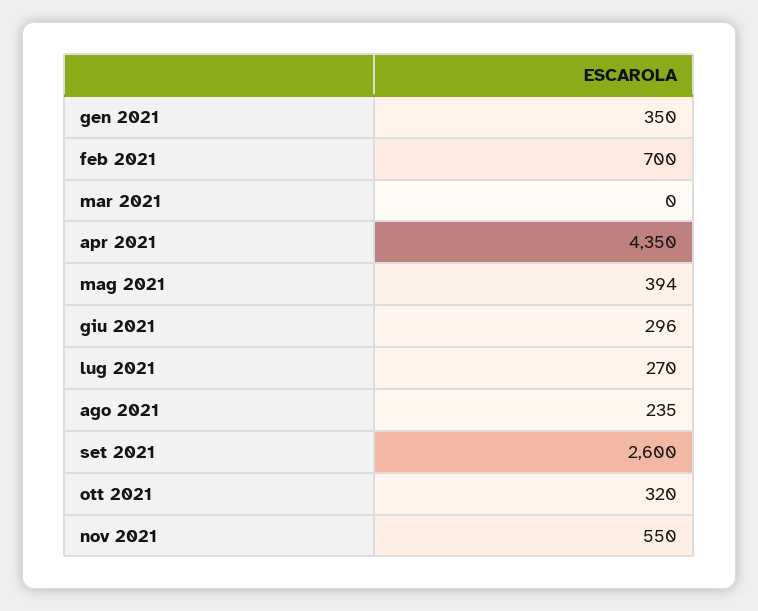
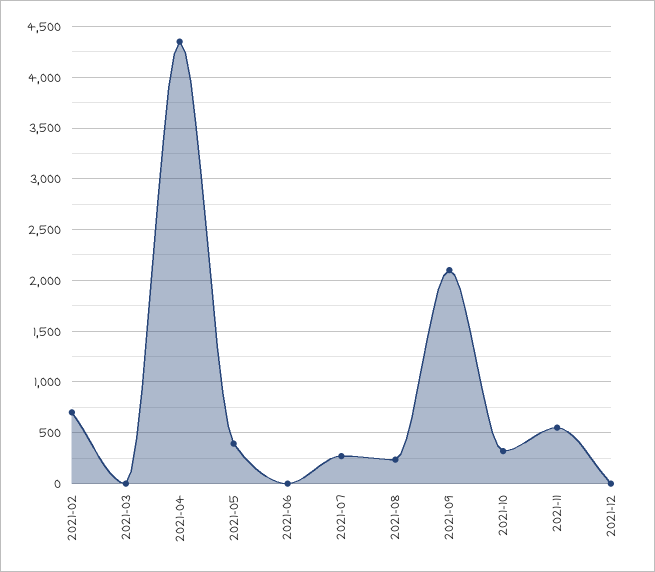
gen 2021: 350 -> none
giu 2021: 296 -> 0
set 2021: 2600 -> 2100
2021-12: none -> 0

